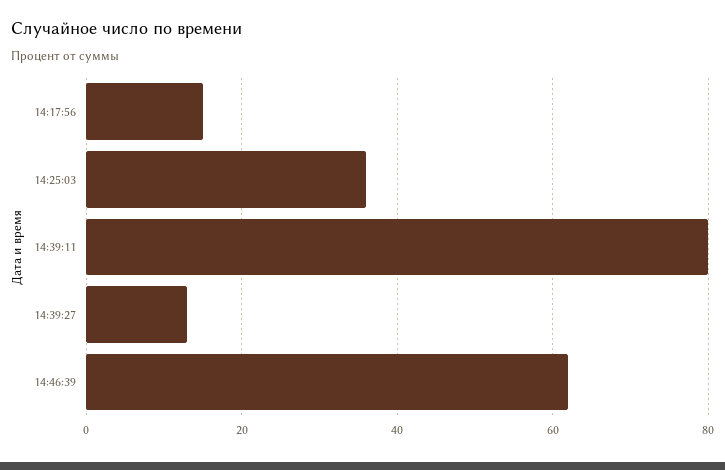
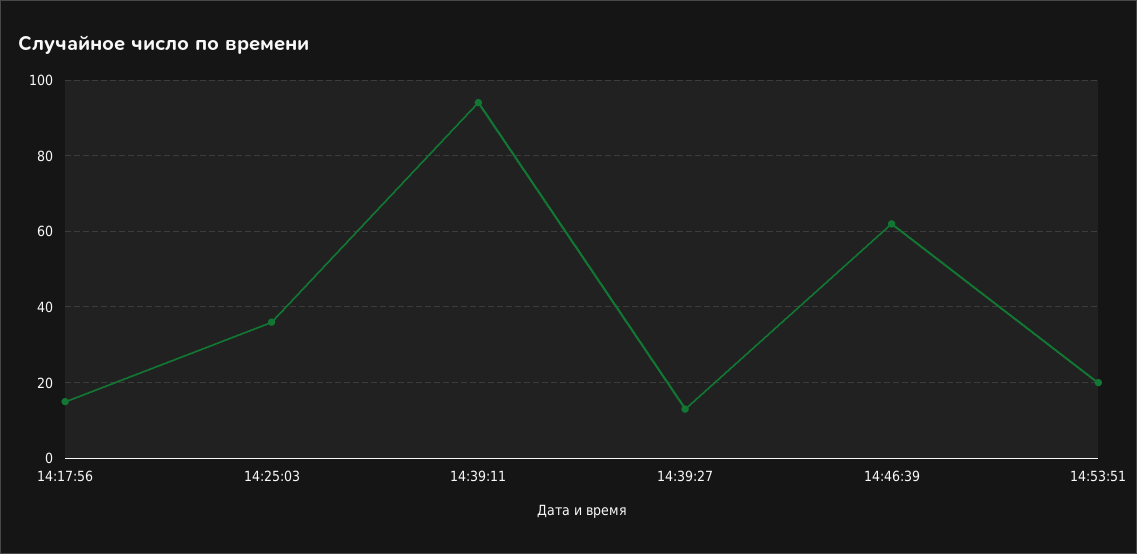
14:39:11: 80 -> 95
14:53:51: none -> 20

